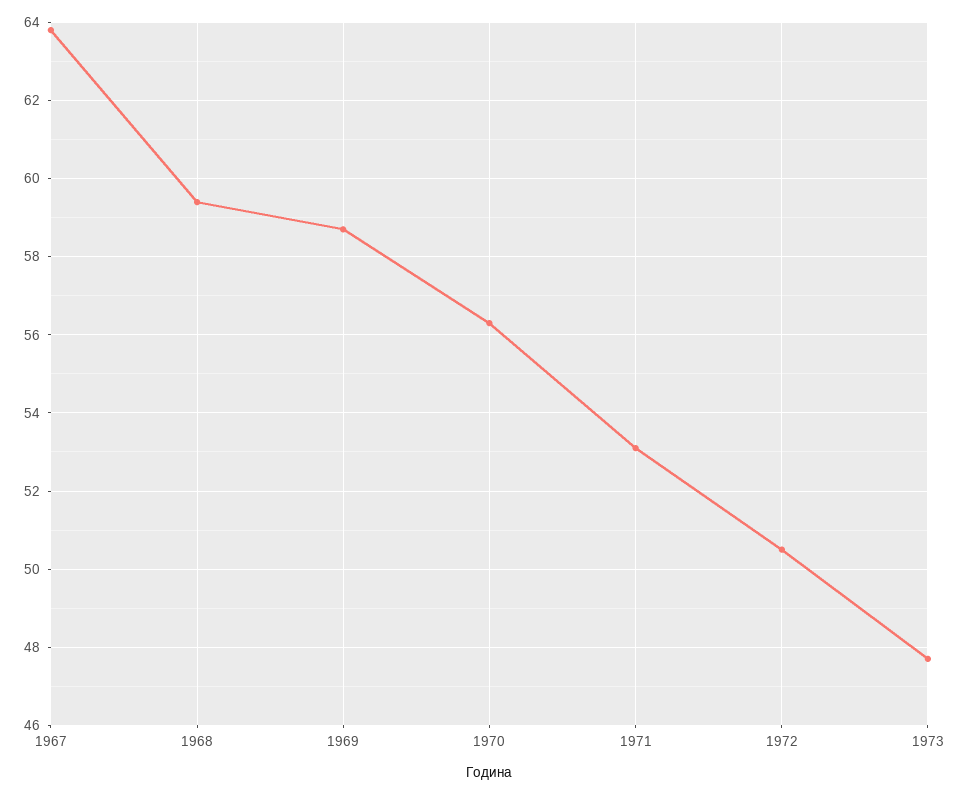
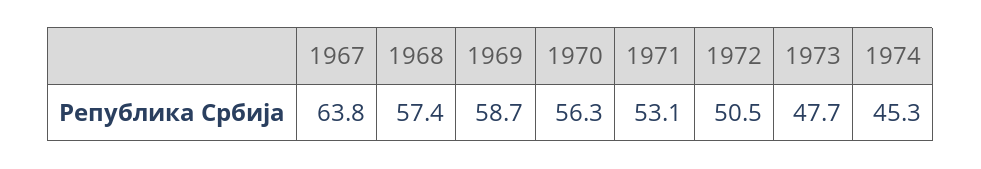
1968: 59.5 -> 57.4
1974: none -> 45.3

